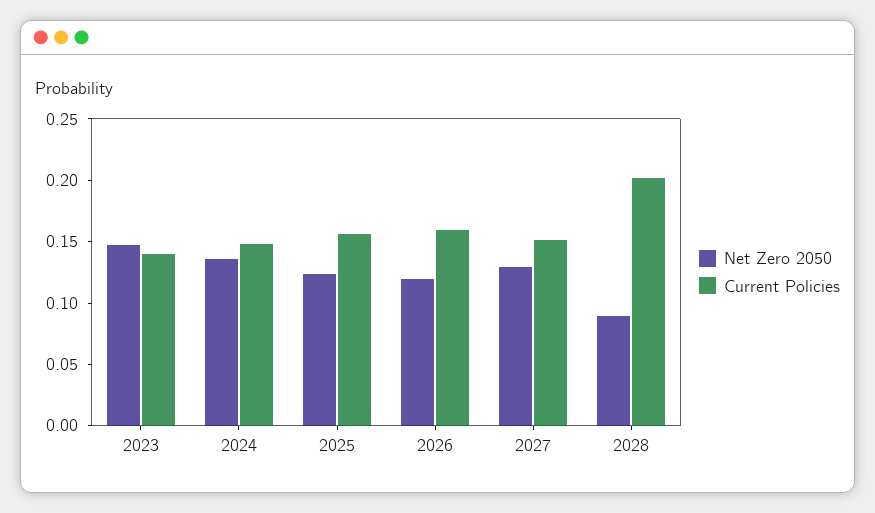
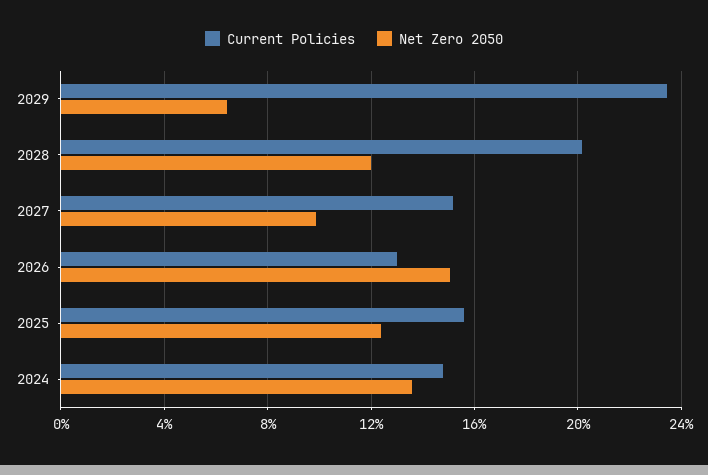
Net Zero 2050, 2023: 0.15 -> none
Current Policies, 2023: 0.14 -> none
Net Zero 2050, 2026: 0.12 -> 0.15
Current Policies, 2026: 0.16 -> 0.13
Net Zero 2050, 2027: 0.13 -> 0.1
Net Zero 2050, 2028: 0.09 -> 0.12
Current Policies, 2029: none -> 0.235
Net Zero 2050, 2029: none -> 0.065

